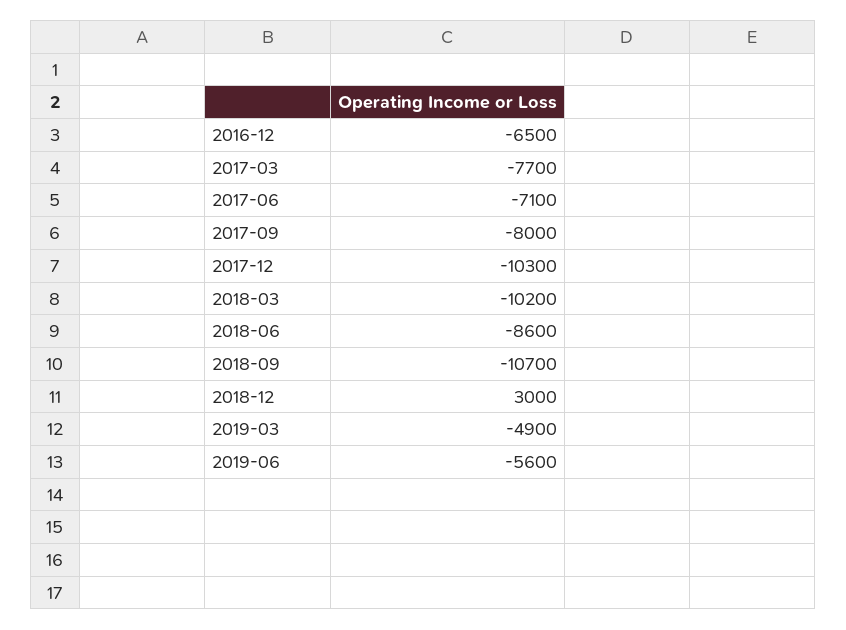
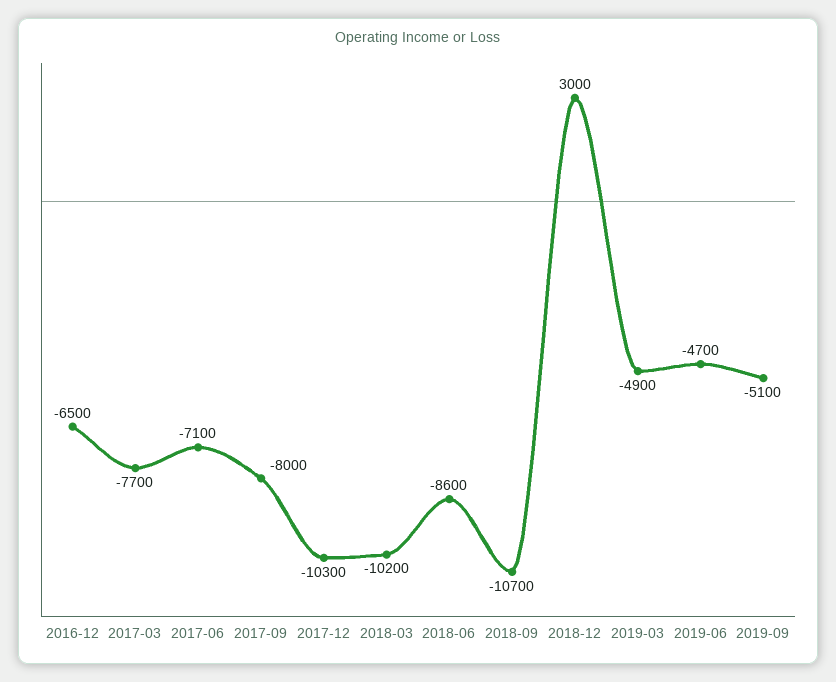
2019-06: -5600 -> -4700
2019-09: none -> -5100

